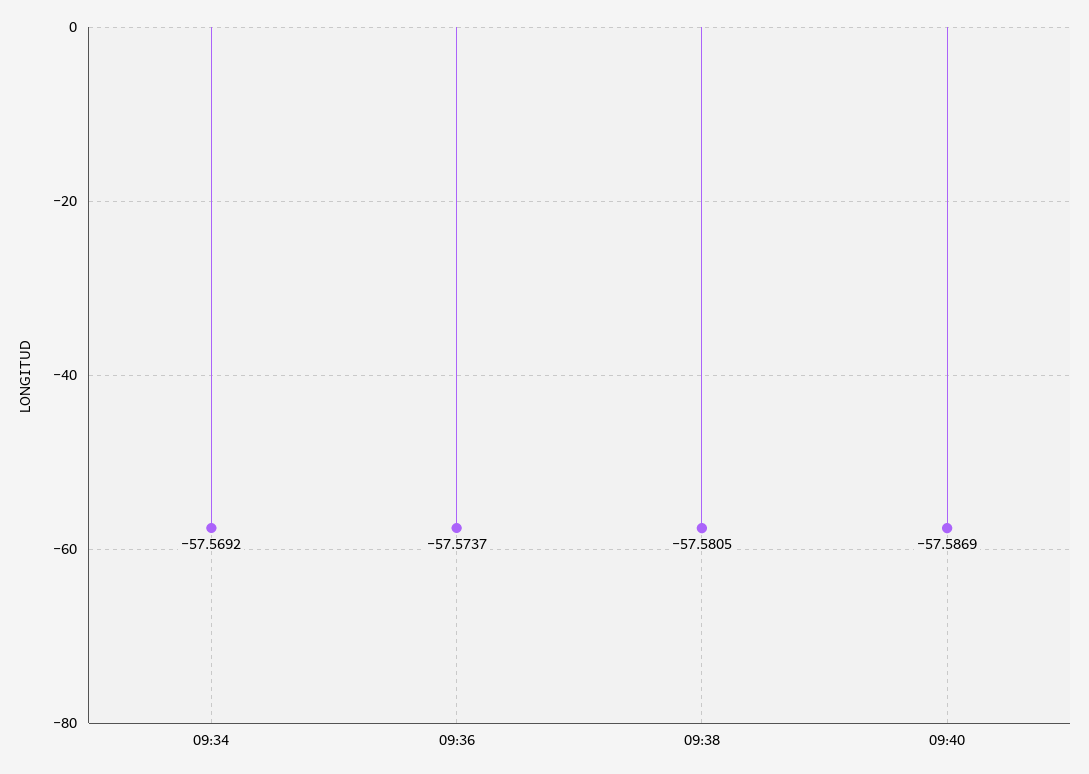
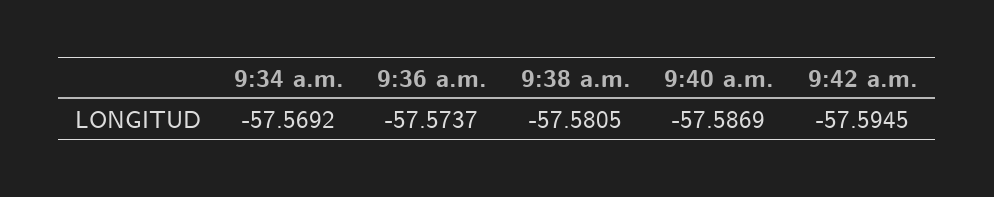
9:42 a.m.: none -> -57.5945

